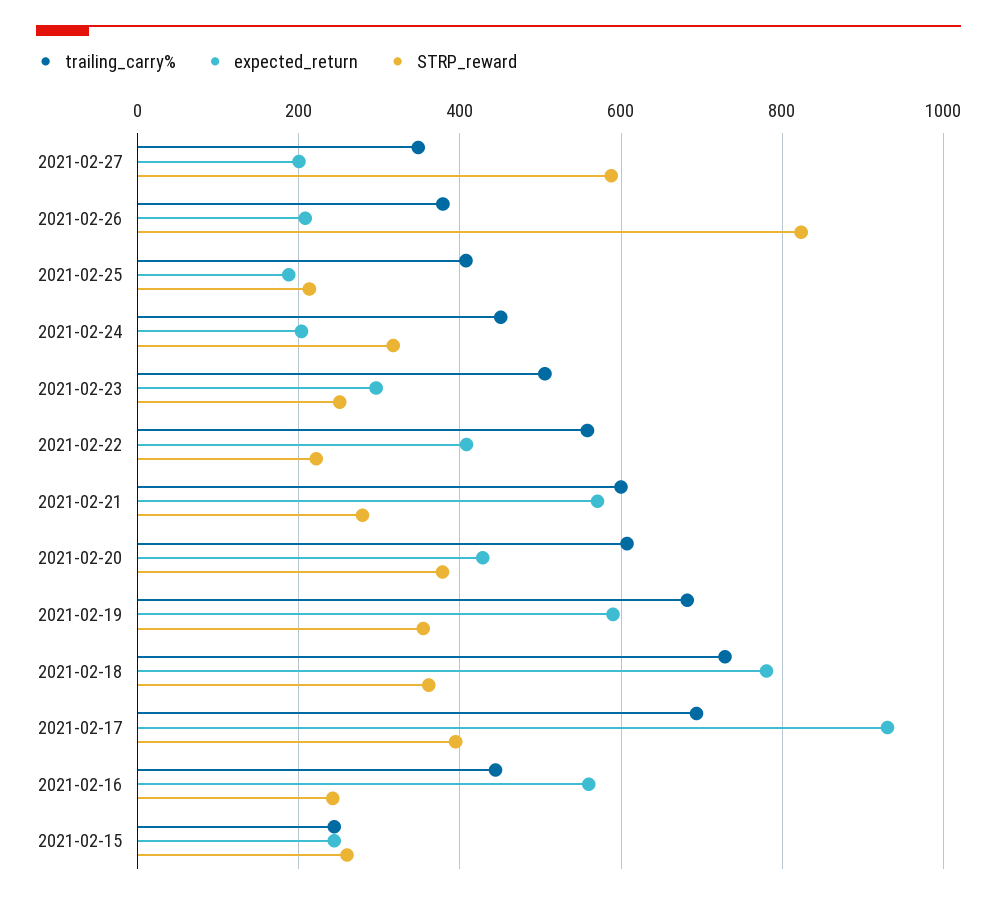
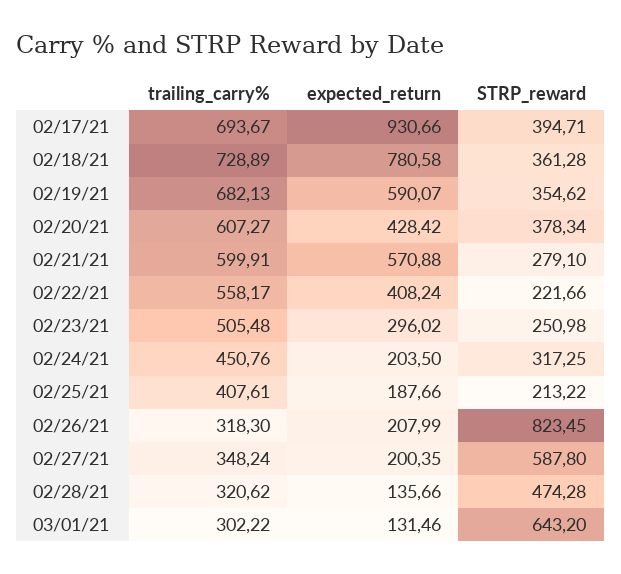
trailing_carry%, 2021-02-26: 380 -> 318.3
trailing_carry%, 2021-02-16: 440 -> none
expected_return, 2021-02-16: 560 -> none
STRP_reward, 2021-02-16: 240 -> none
trailing_carry%, 2021-02-15: 240 -> none
expected_return, 2021-02-15: 240 -> none
STRP_reward, 2021-02-15: 260 -> none
trailing_carry%, 02/28/21: none -> 320.62
expected_return, 02/28/21: none -> 135.66
STRP_reward, 02/28/21: none -> 474.28
trailing_carry%, 03/01/21: none -> 302.22
expected_return, 03/01/21: none -> 131.46
STRP_reward, 03/01/21: none -> 643.2

